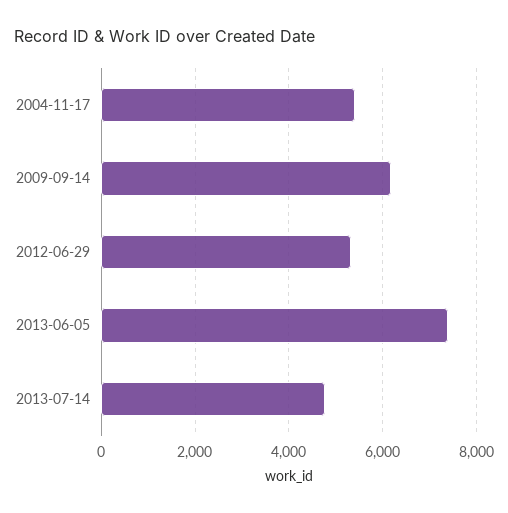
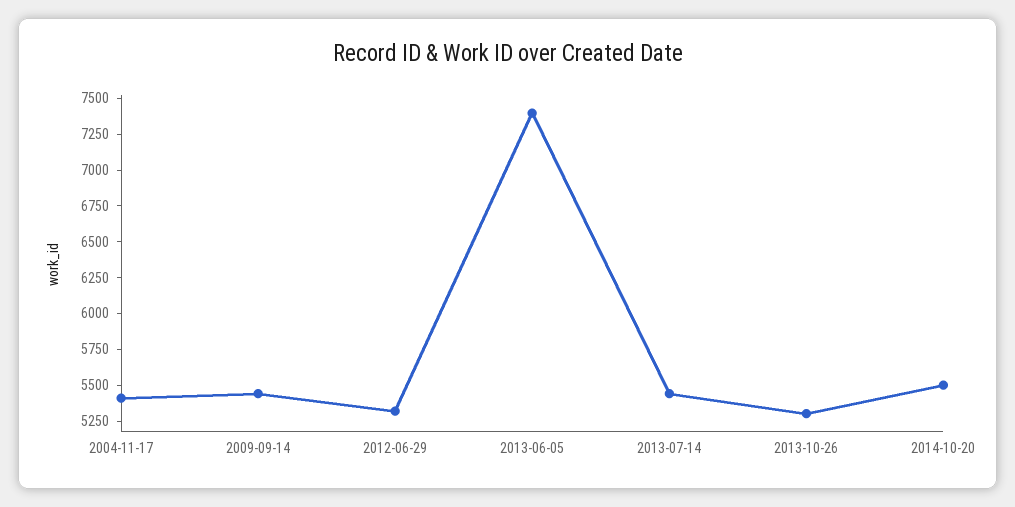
2009-09-14: 6200 -> 5500
2013-07-14: 4800 -> 5500
2013-10-26: none -> 5250
2014-10-20: none -> 5500

